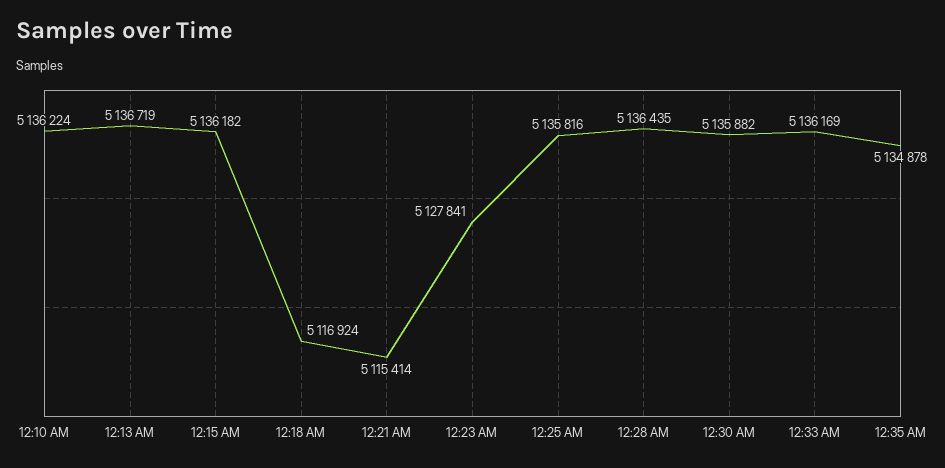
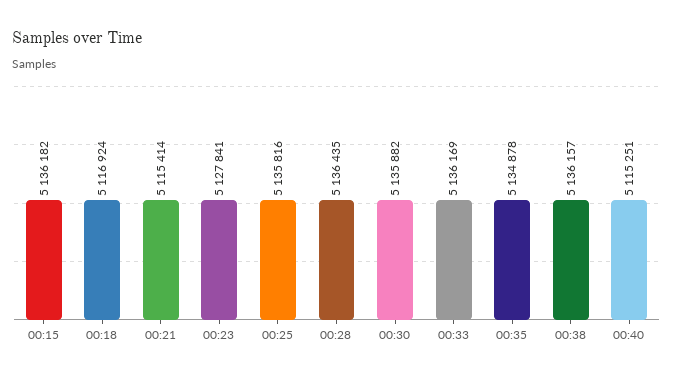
12:10 AM: 5136224 -> none
12:13 AM: 5136719 -> none
00:38: none -> 5136157
00:40: none -> 5115251

